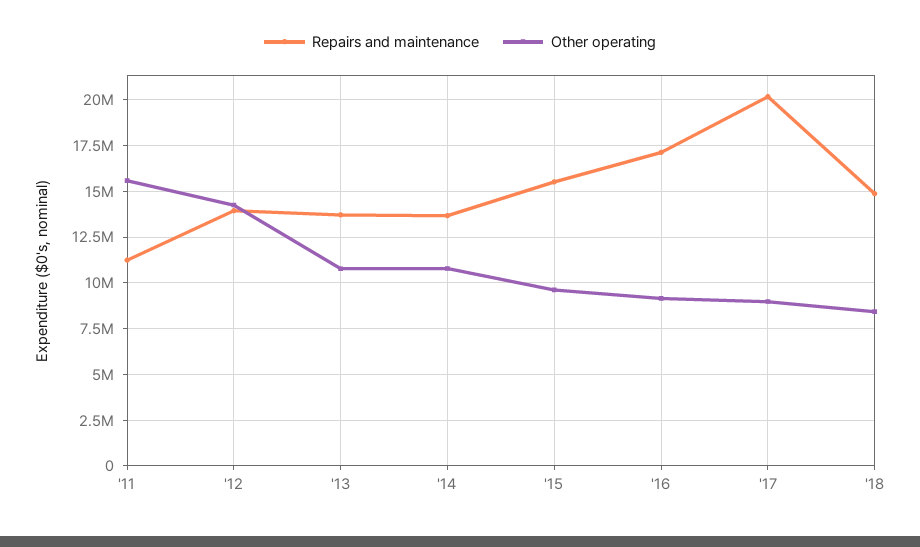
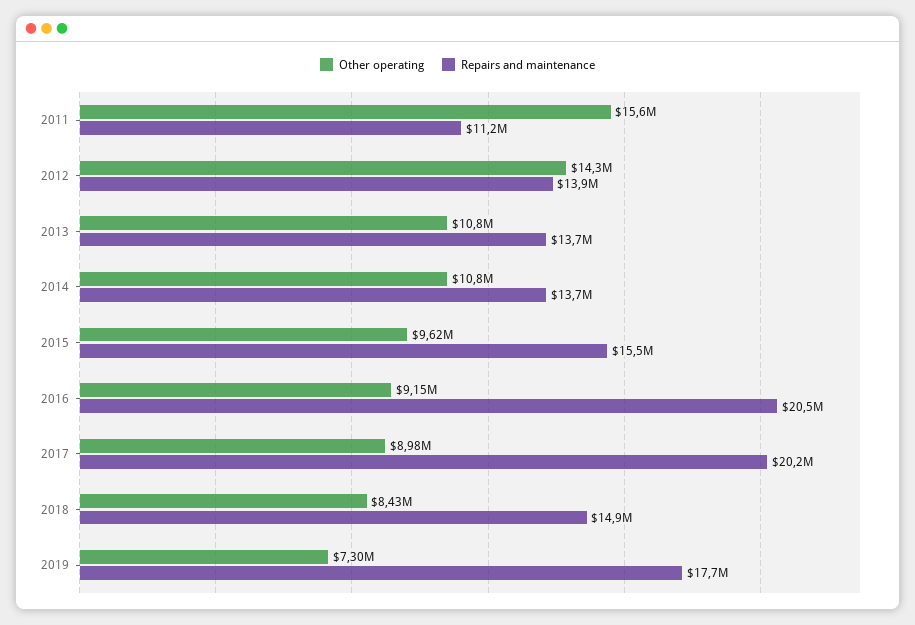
Repairs and maintenance, '16: 17000000 -> 20500000
Other operating, 2019: none -> 7300000
Repairs and maintenance, 2019: none -> 17700000

